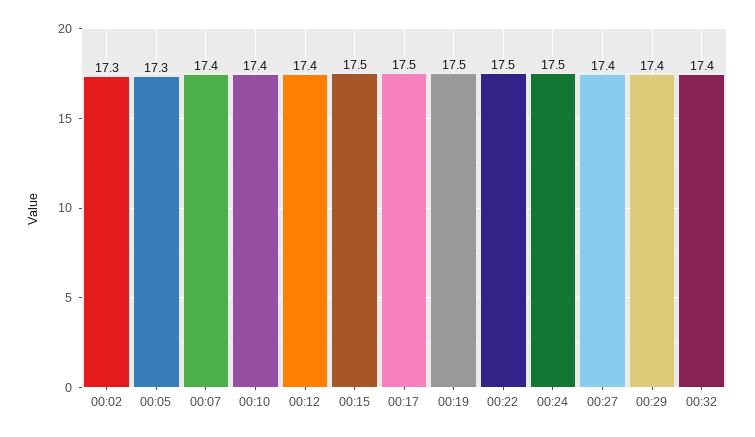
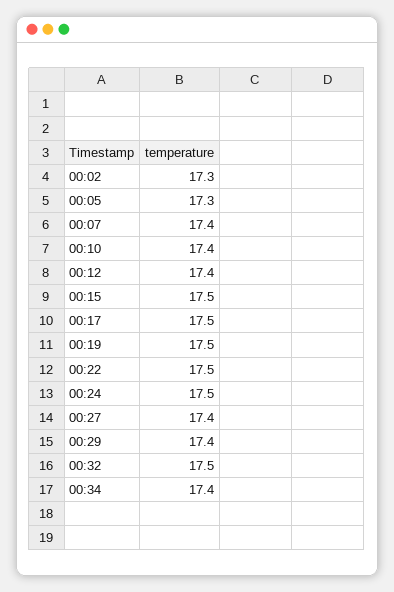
00:32: 17.4 -> 17.5
00:34: none -> 17.4

